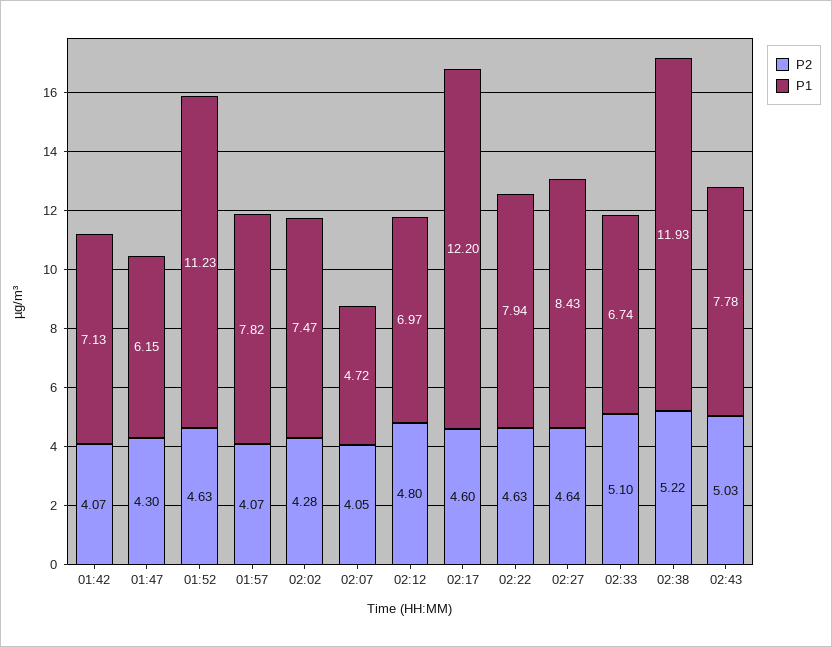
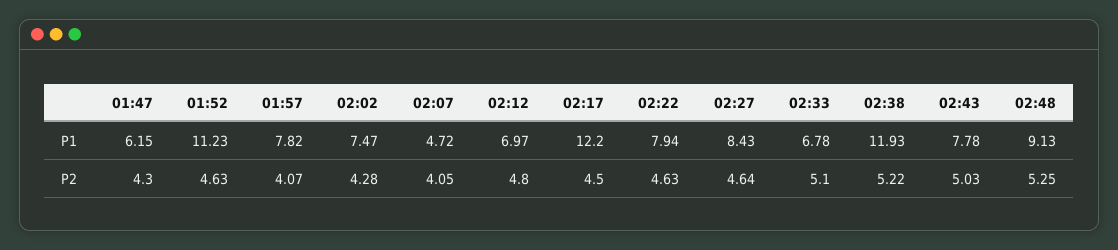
P2, 01:42: 4.07 -> none
P1, 01:42: 7.13 -> none
P2, 02:17: 4.6 -> 4.5
P1, 02:33: 6.74 -> 6.78
P1, 02:48: none -> 9.13
P2, 02:48: none -> 5.25

